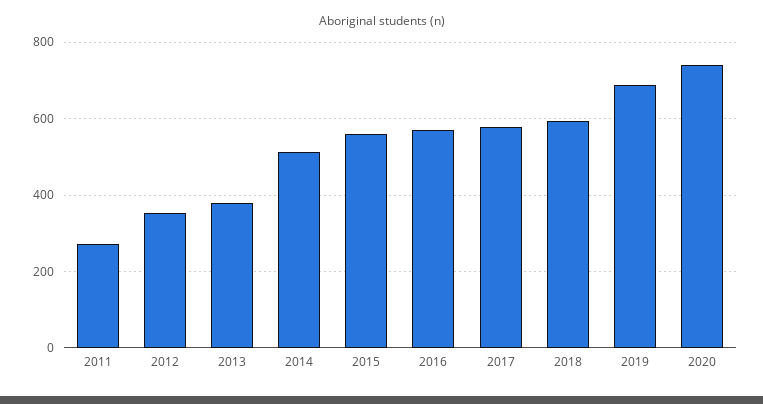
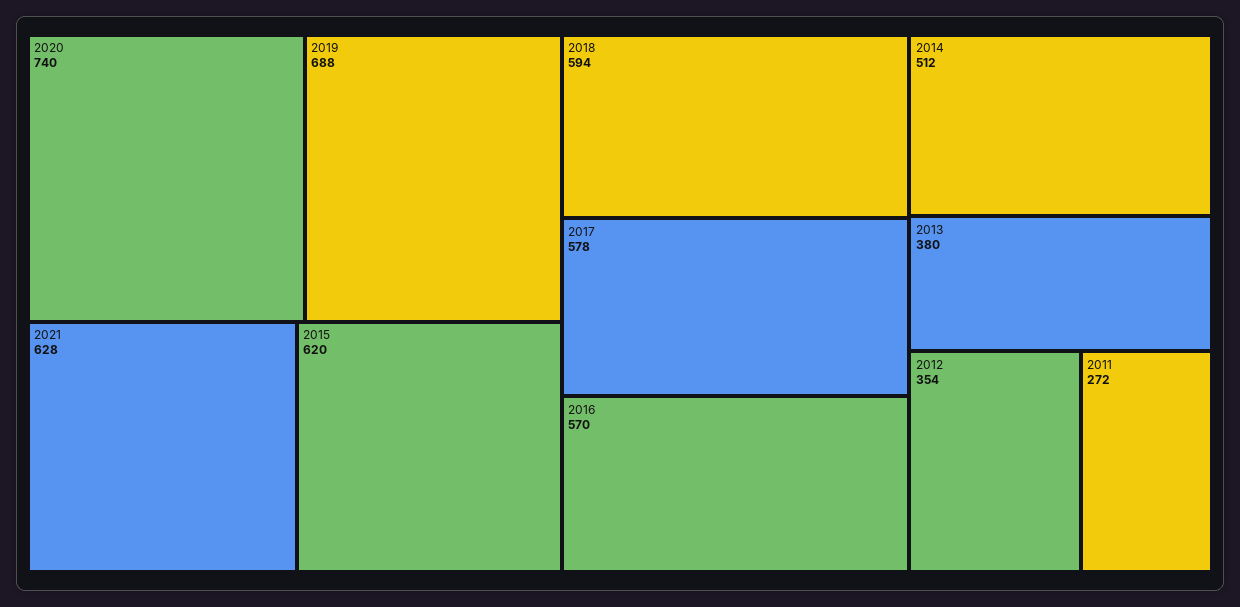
2015: 560 -> 620
2021: none -> 628

